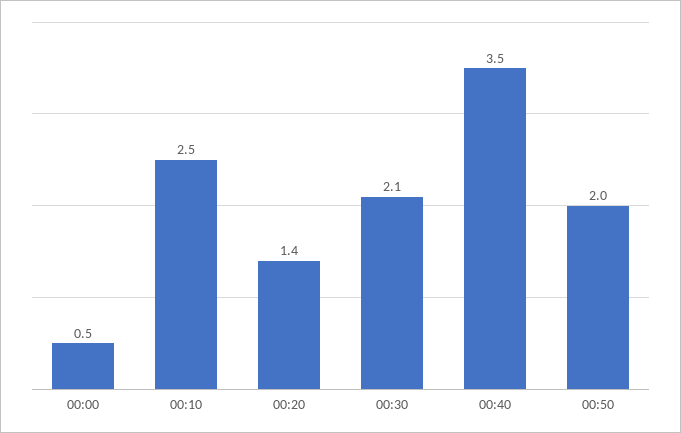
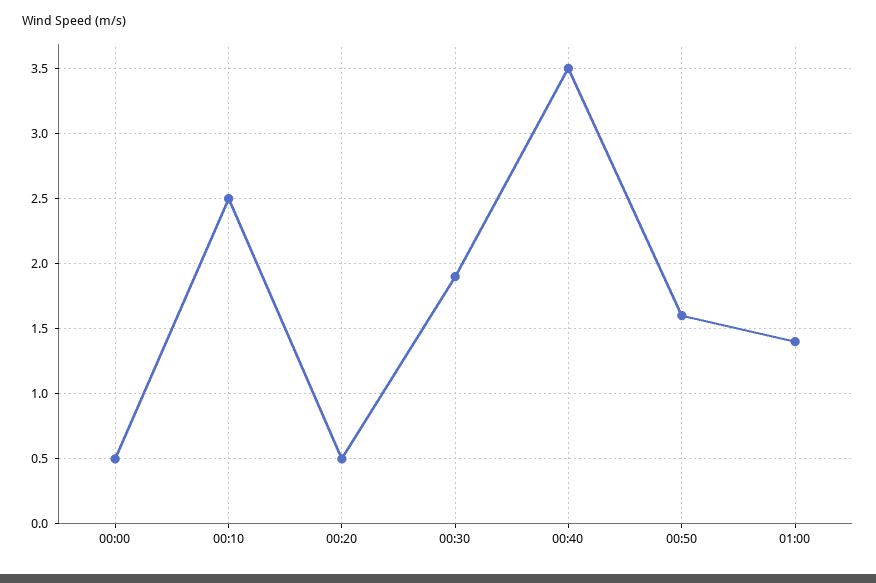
00:20: 1.4 -> 0.5
00:30: 2.1 -> 1.9
00:50: 2 -> 1.6
01:00: none -> 1.4

